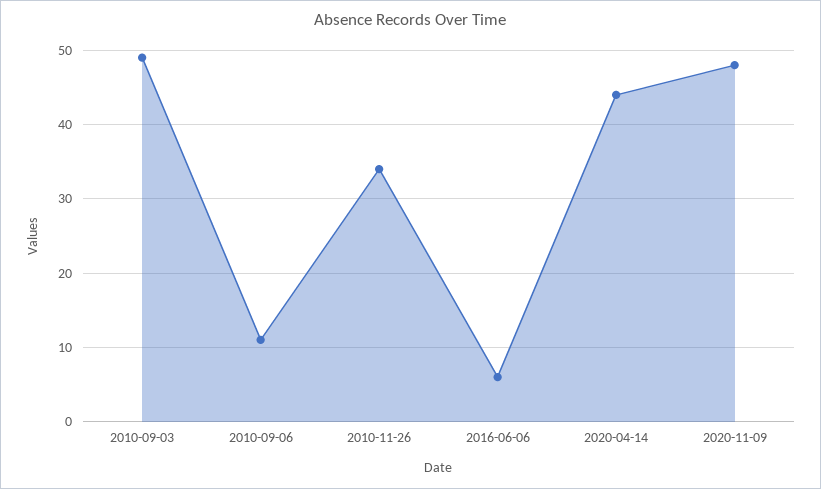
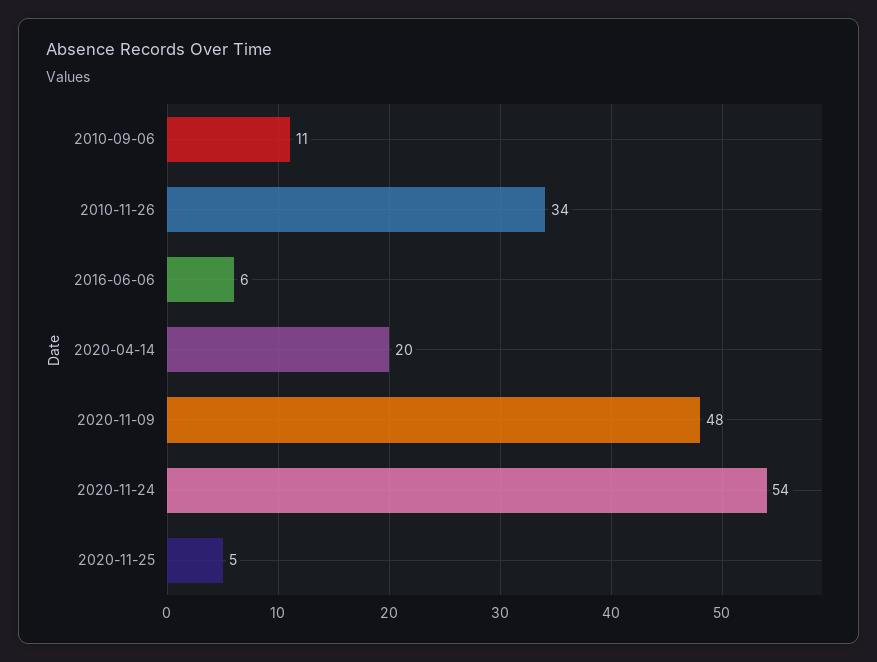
2010-09-03: 49 -> none
2020-04-14: 44 -> 20
2020-11-24: none -> 54
2020-11-25: none -> 5

